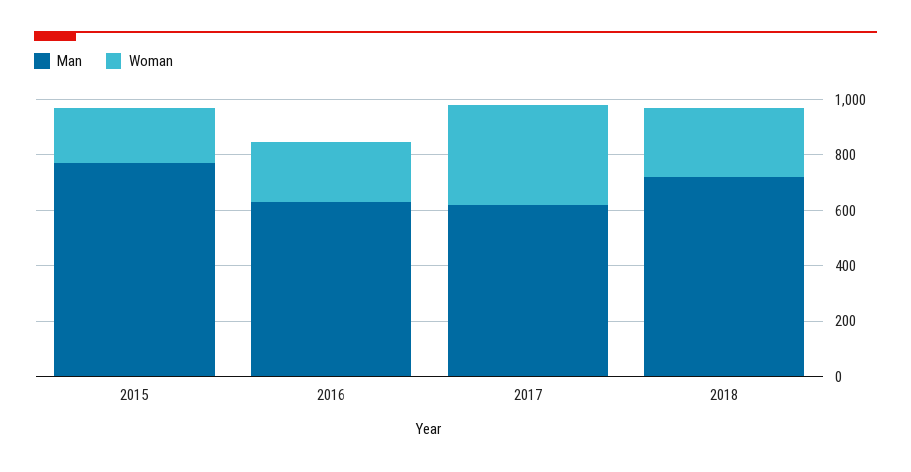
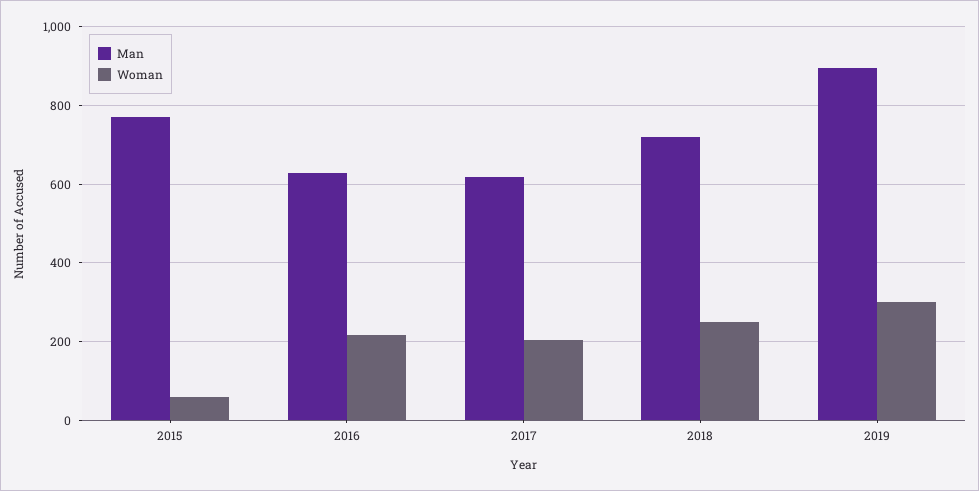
Woman, 2015: 200 -> 60
Woman, 2017: 350 -> 200
Man, 2019: none -> 900
Woman, 2019: none -> 300

